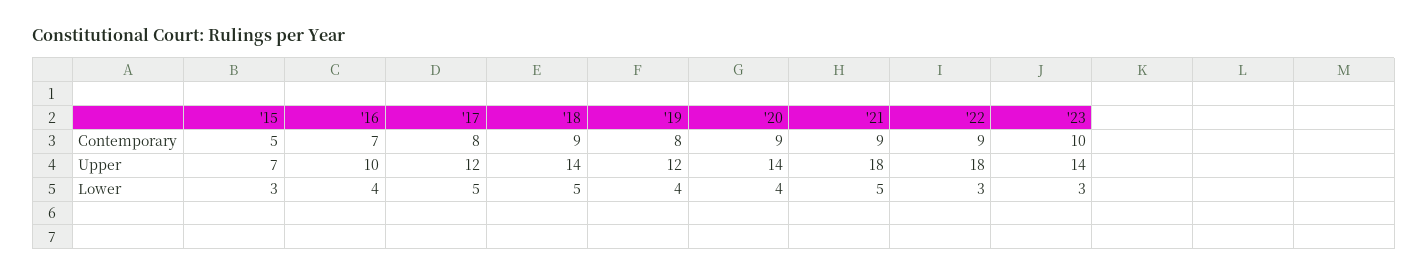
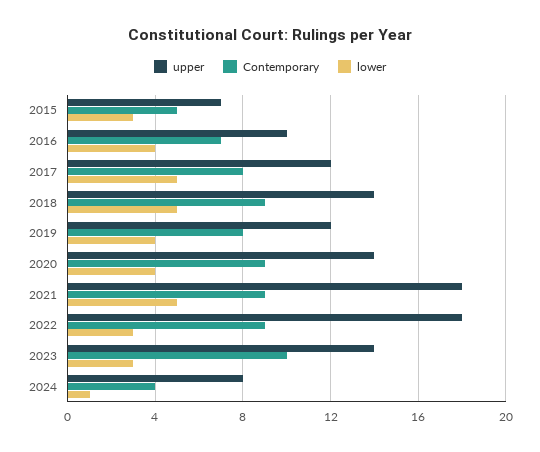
Upper, 2024: none -> 8
Contemporary, 2024: none -> 4
Lower, 2024: none -> 1

